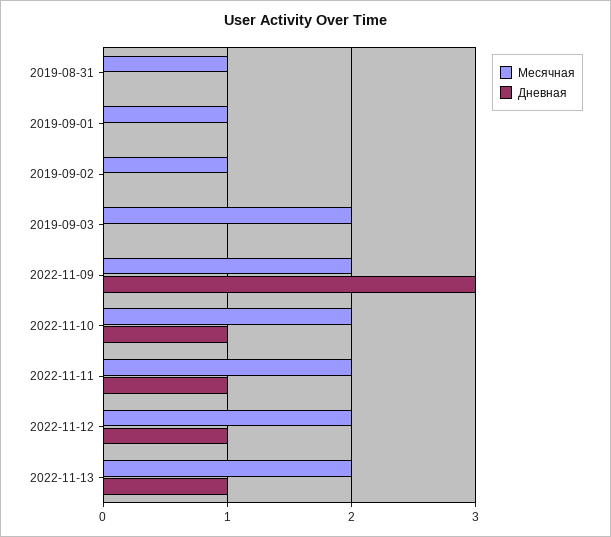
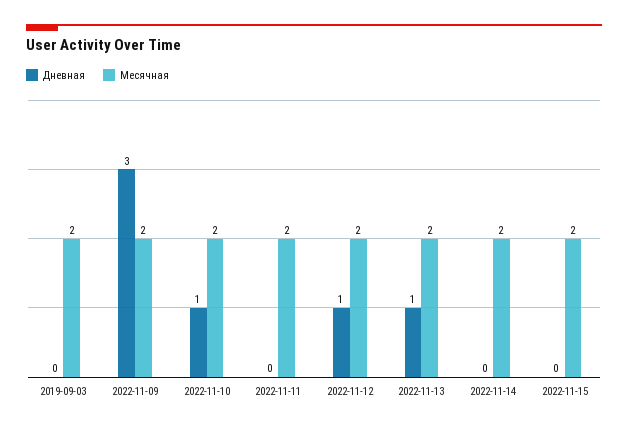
Месячная, 2019-08-31: 1 -> none
Дневная, 2019-08-31: 0 -> none
Месячная, 2019-09-01: 1 -> none
Дневная, 2019-09-01: 0 -> none
Месячная, 2019-09-02: 1 -> none
Дневная, 2019-09-02: 0 -> none
Дневная, 2022-11-11: 1 -> 0
Дневная, 2022-11-14: none -> 0
Месячная, 2022-11-14: none -> 2
Дневная, 2022-11-15: none -> 0
Месячная, 2022-11-15: none -> 2

